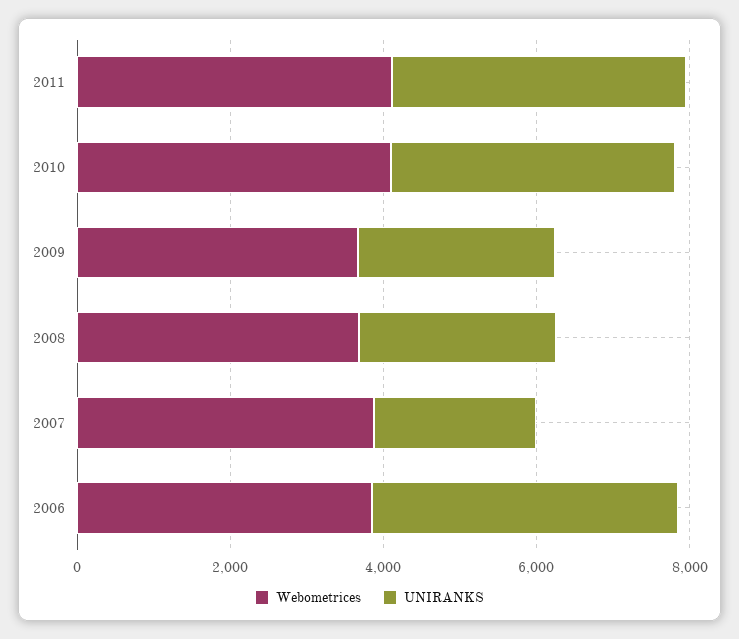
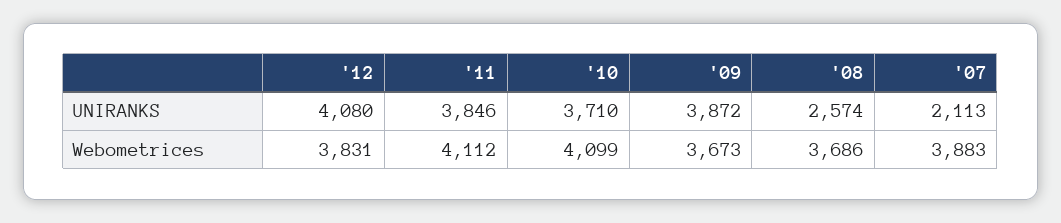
UNIRANKS, 2009: 2500 -> 3872
Webometrices, 2006: 4000 -> none
UNIRANKS, 2006: 4000 -> none
UNIRANKS, '12: none -> 4080
Webometrices, '12: none -> 3831

